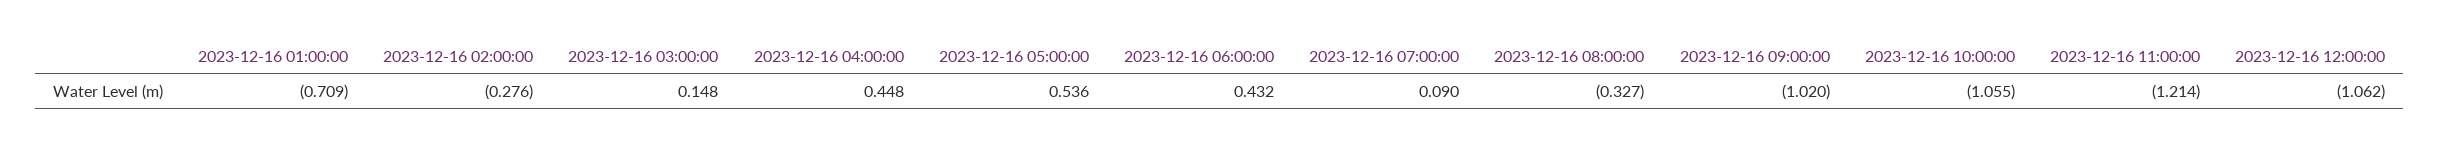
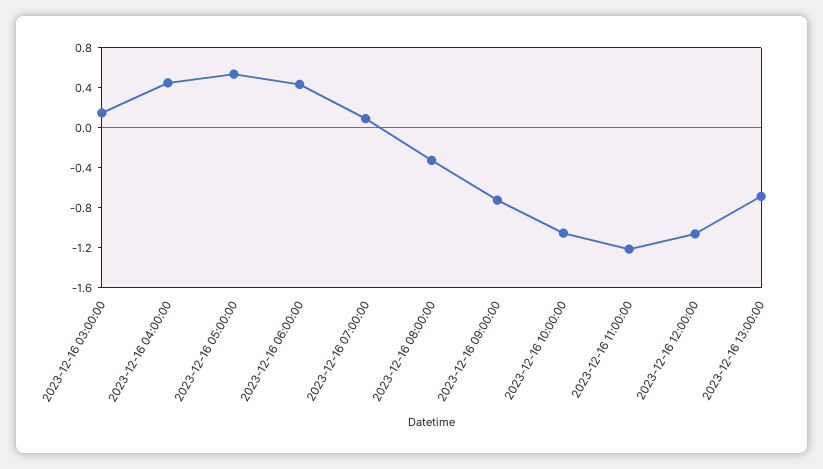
2023-12-16 01:00:00: -0.709 -> none
2023-12-16 02:00:00: -0.276 -> none
2023-12-16 09:00:00: -1.02 -> -0.7
2023-12-16 13:00:00: none -> -0.7

